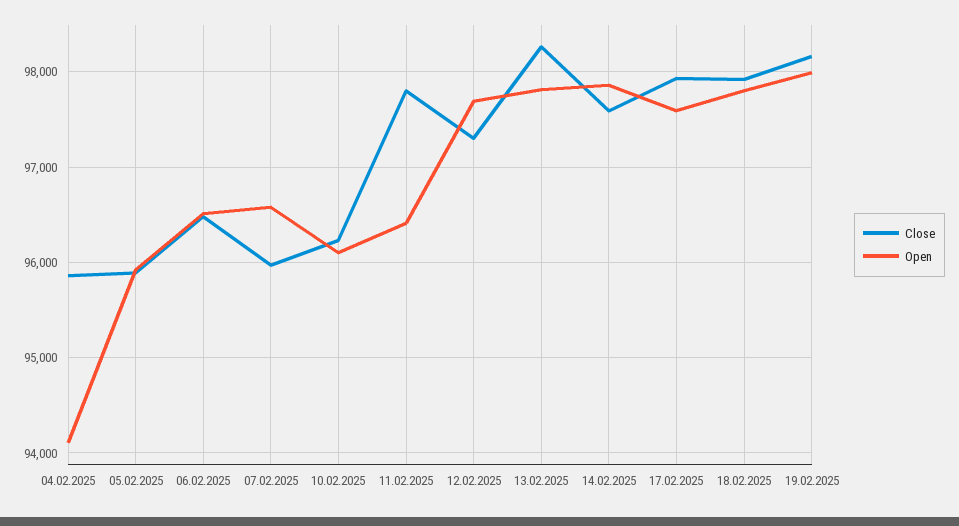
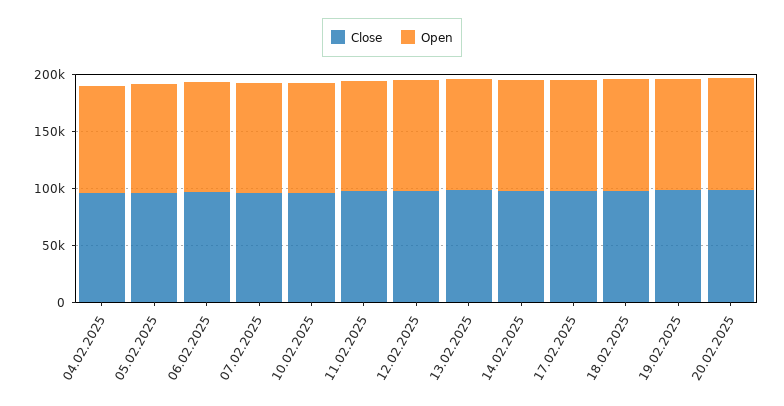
Close, 20.02.2025: none -> 100000
Open, 20.02.2025: none -> 100000

